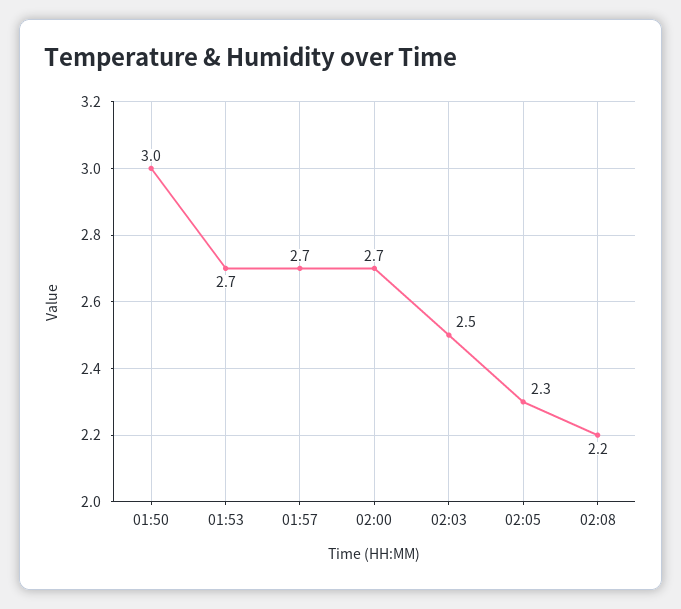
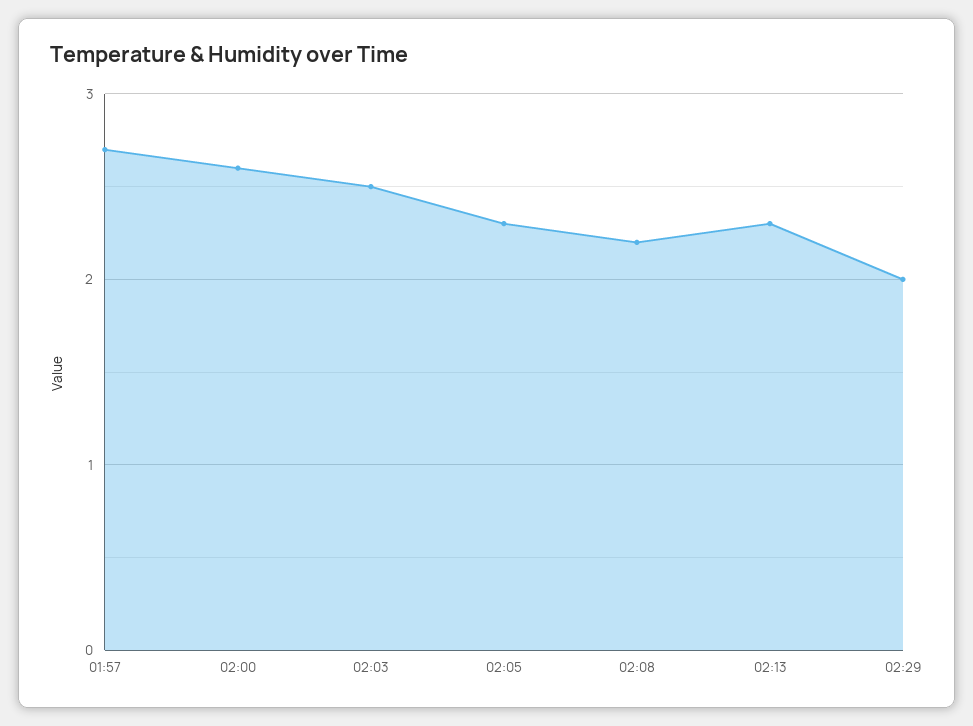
01:50: 3 -> none
01:53: 2.7 -> none
02:00: 2.7 -> 2.6
02:13: none -> 2.3
02:29: none -> 2

